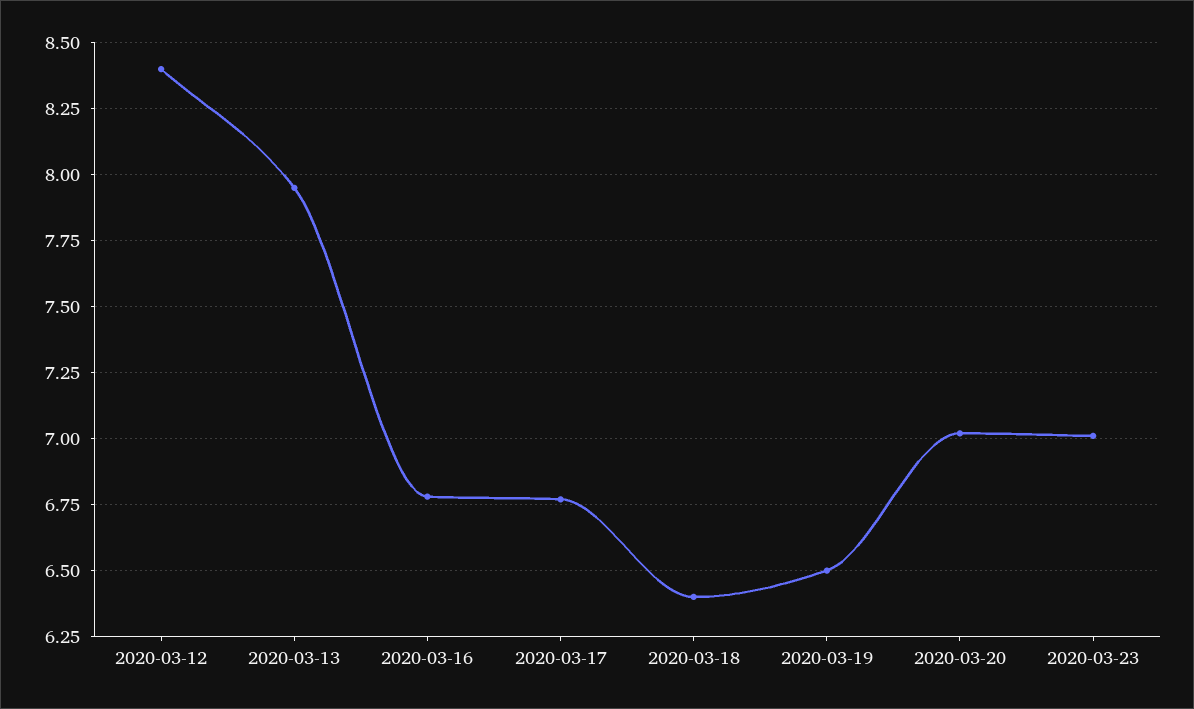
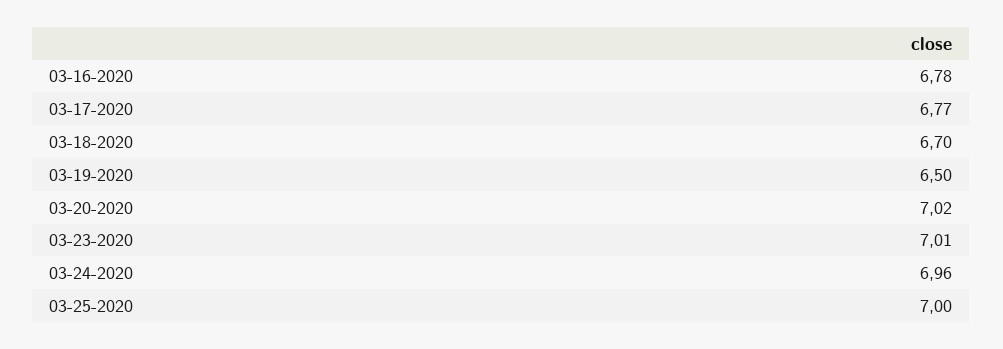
2020-03-12: 8.4 -> none
2020-03-13: 7.95 -> none
2020-03-18: 6.4 -> 6.7
03-24-2020: none -> 6.96
03-25-2020: none -> 7

